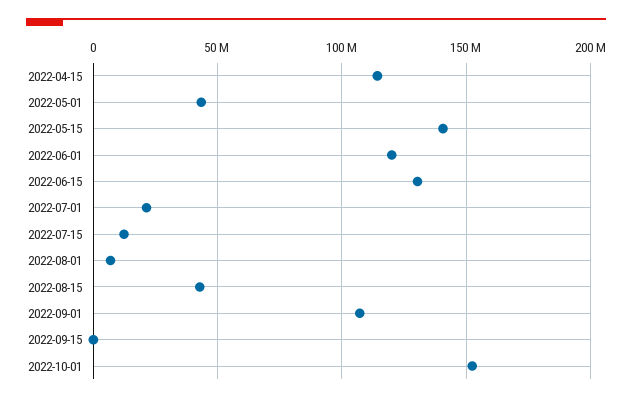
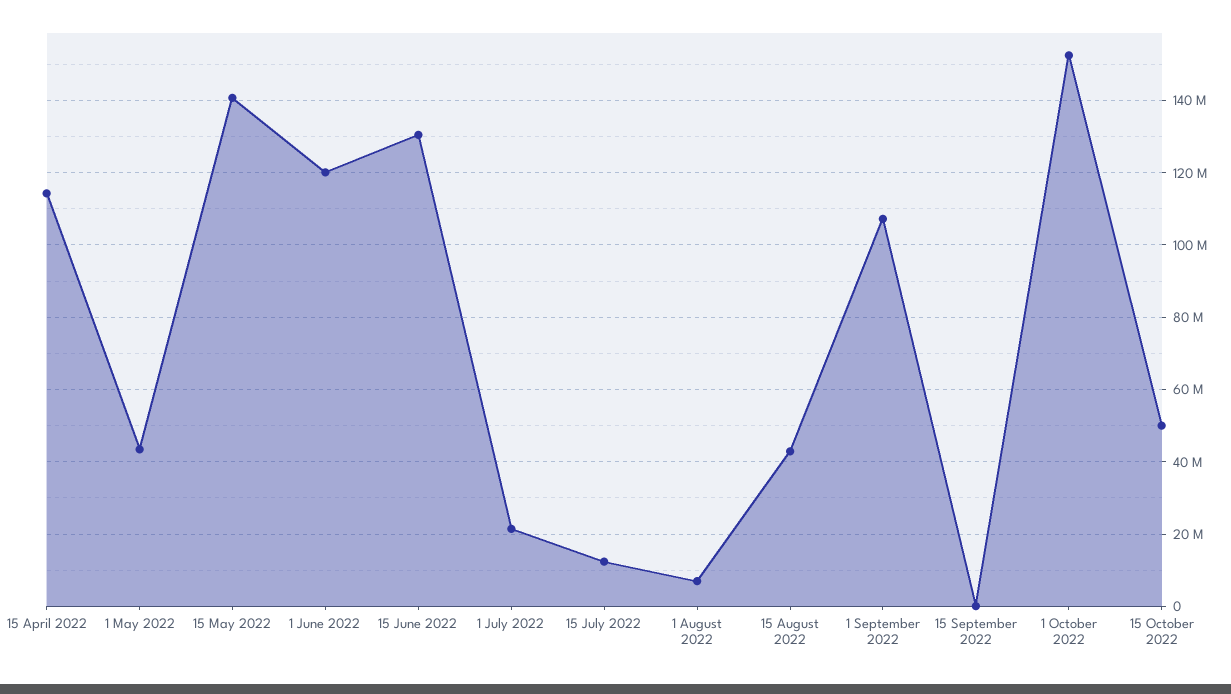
15 October 2022: none -> 50000000

